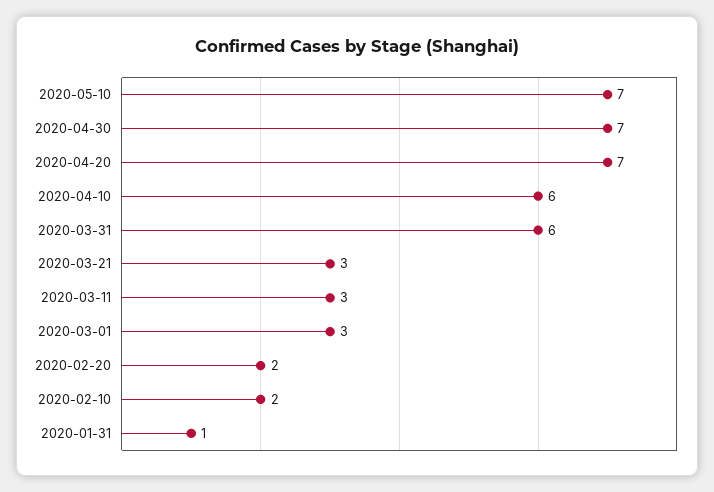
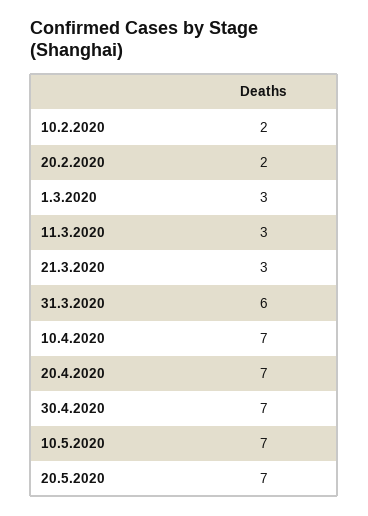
2020-04-10: 6 -> 7
2020-01-31: 1 -> none
20.5.2020: none -> 7

